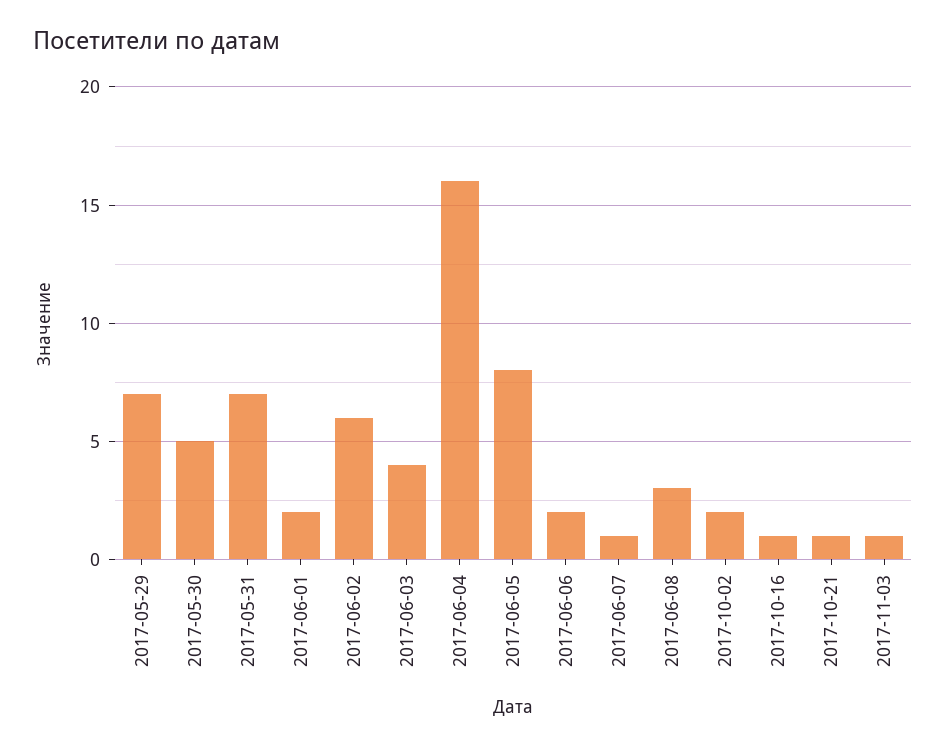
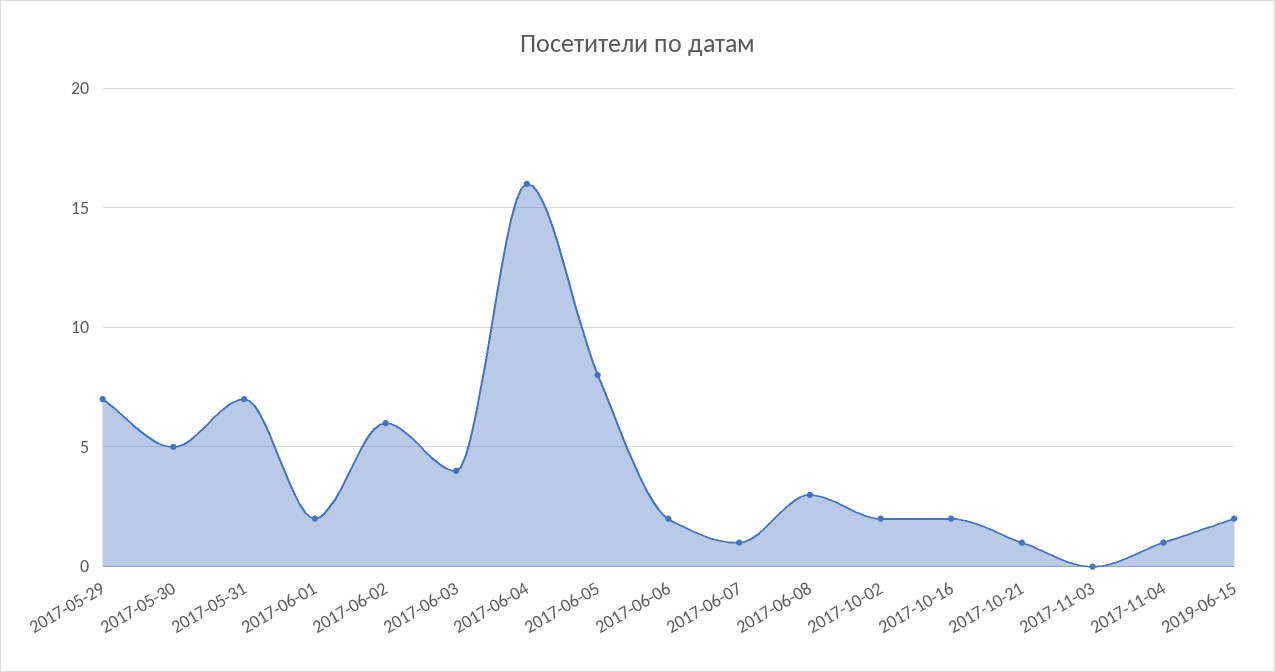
2017-10-16: 1 -> 2
2017-11-03: 1 -> 0
2017-11-04: none -> 1
2019-06-15: none -> 2

